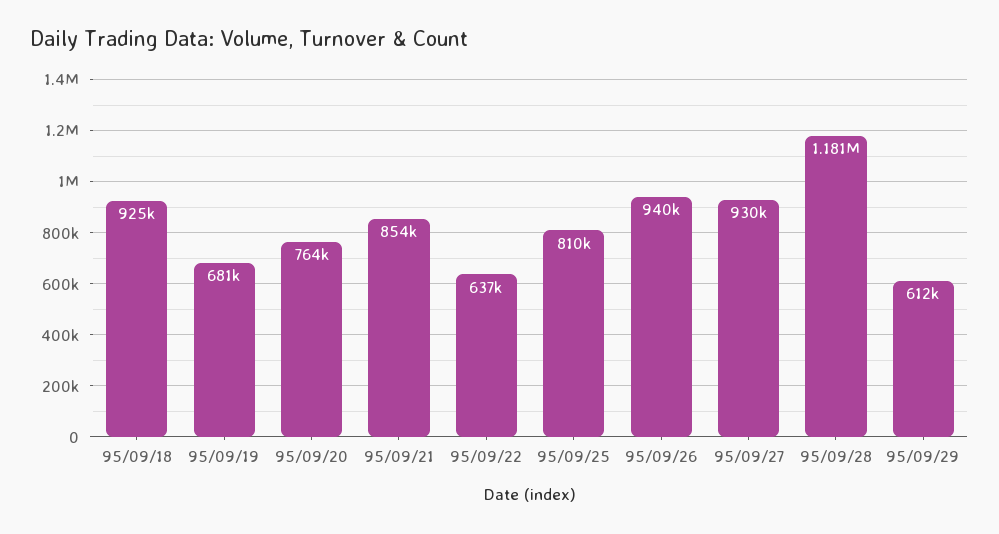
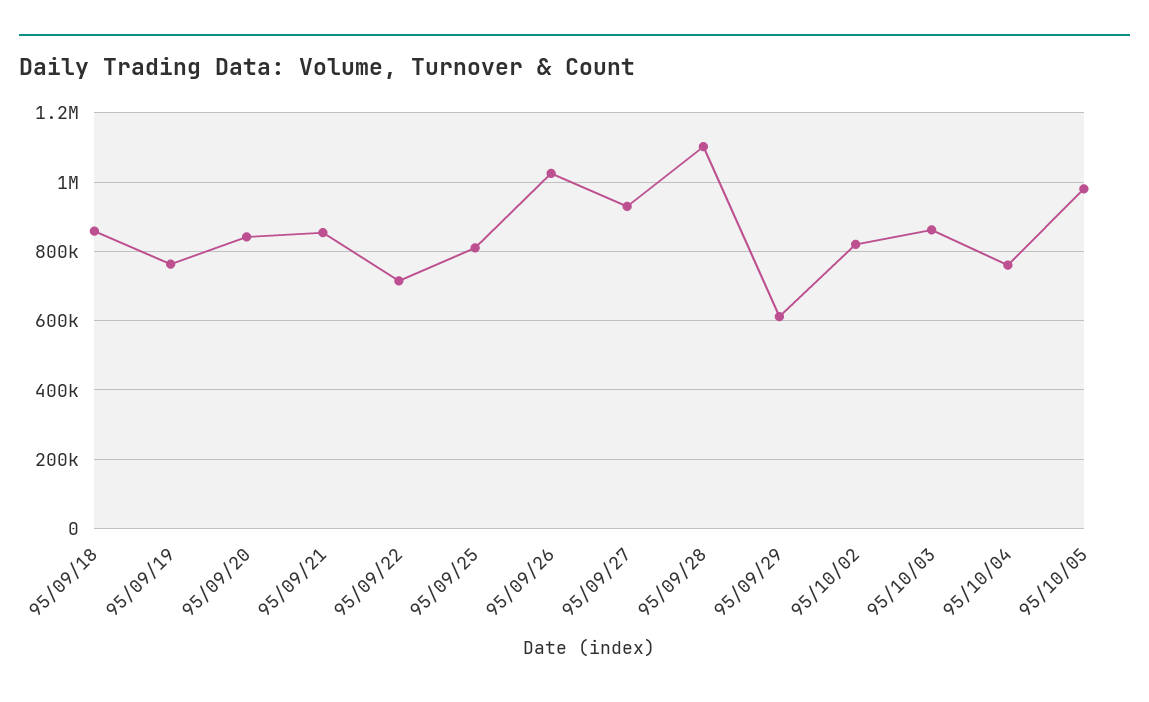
95/09/18: 925000 -> 860000
95/09/19: 681000 -> 760000
95/09/20: 764000 -> 840000
95/09/22: 637000 -> 720000
95/09/26: 940000 -> 1020000
95/09/28: 1181000 -> 1100000
95/10/02: none -> 820000
95/10/03: none -> 860000
95/10/04: none -> 760000
95/10/05: none -> 980000

